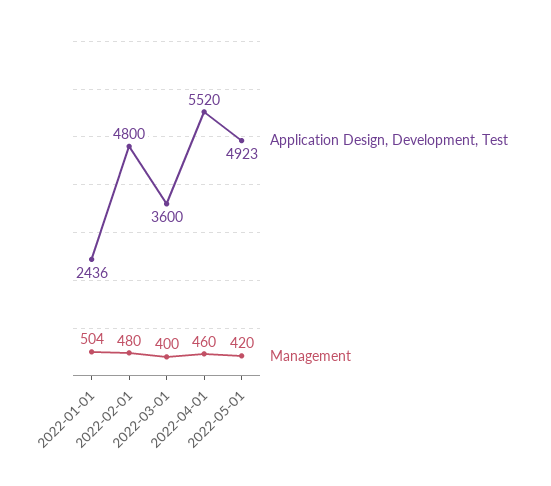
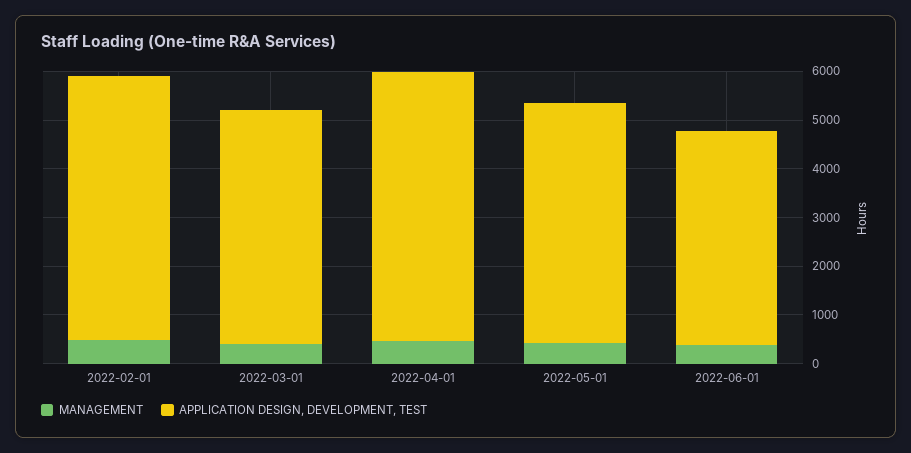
Application Design, Development, Test, 2022-01-01: 2436 -> none
Management, 2022-01-01: 504 -> none
Application Design, Development, Test, 2022-02-01: 4800 -> 5400
Application Design, Development, Test, 2022-03-01: 3600 -> 4800
Management, 2022-06-01: none -> 400
Application Design, Development, Test, 2022-06-01: none -> 4400

